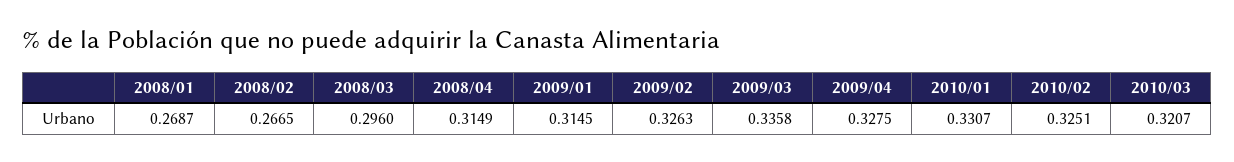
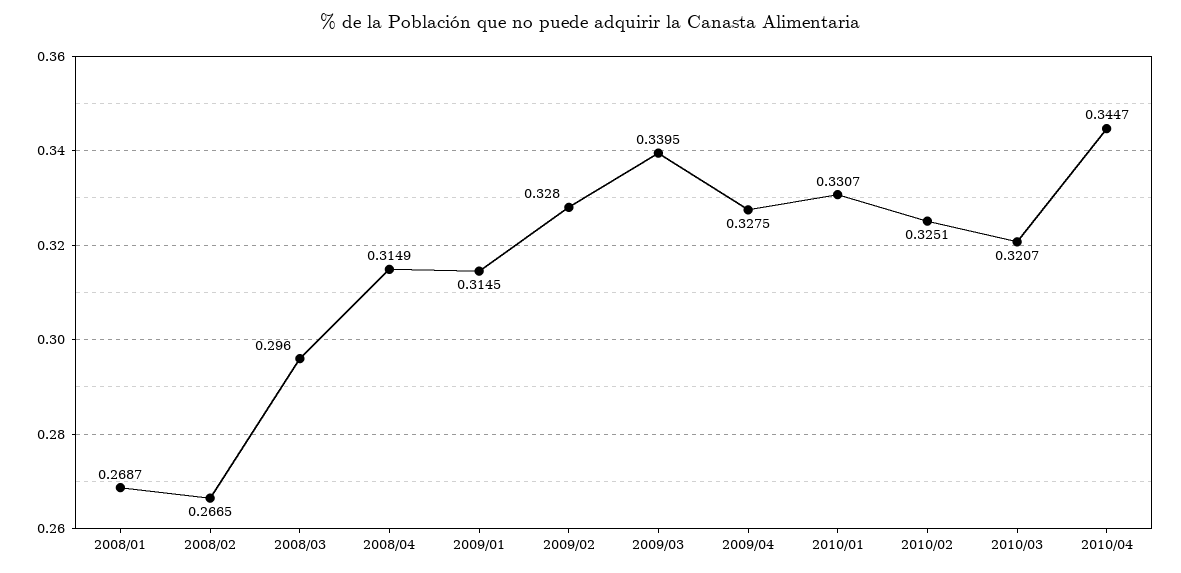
2009/02: 0.3263 -> 0.328
2009/03: 0.3358 -> 0.3395
2010/04: none -> 0.3447

